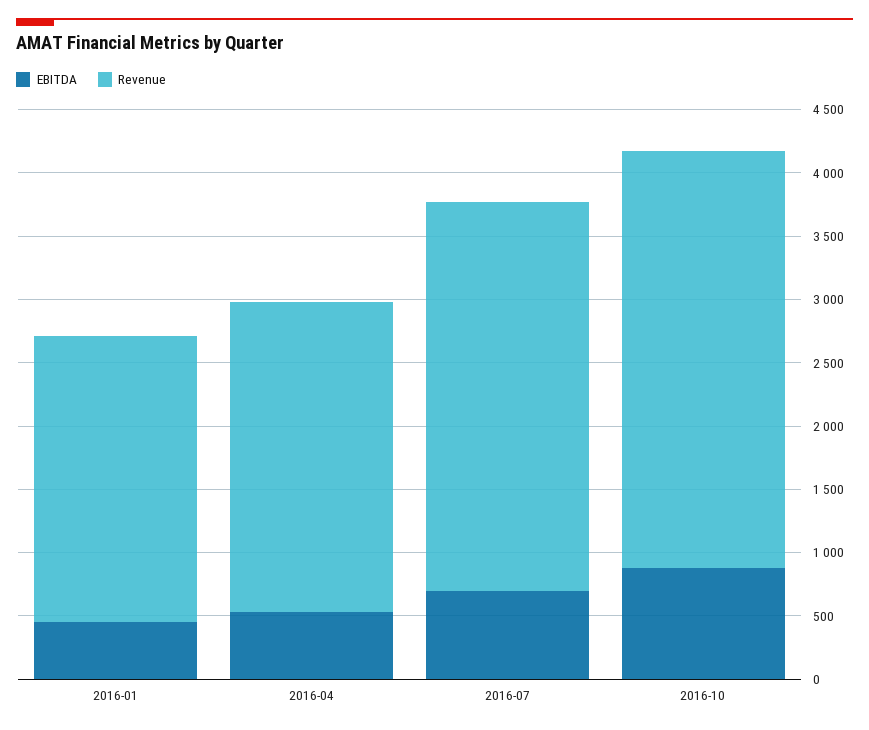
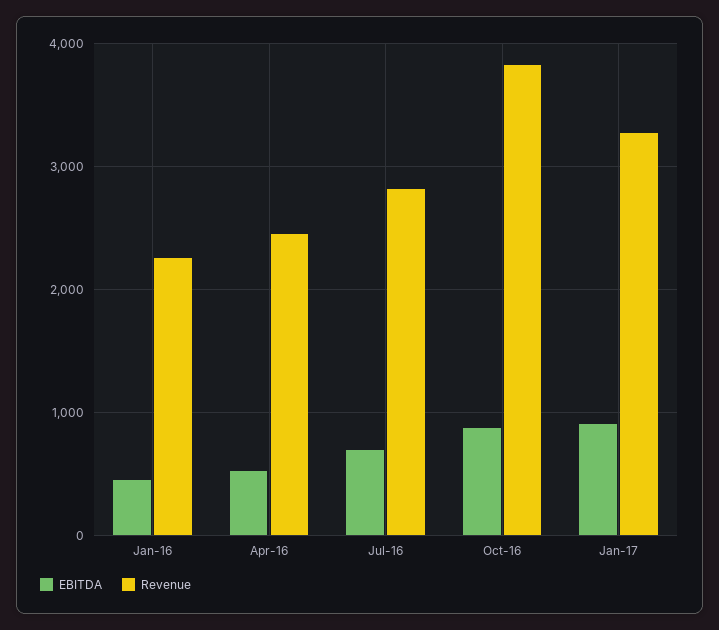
Revenue, 2016-07: 3100 -> 2800
Revenue, 2016-10: 3300 -> 3800
EBITDA, Jan-17: none -> 900
Revenue, Jan-17: none -> 3300

